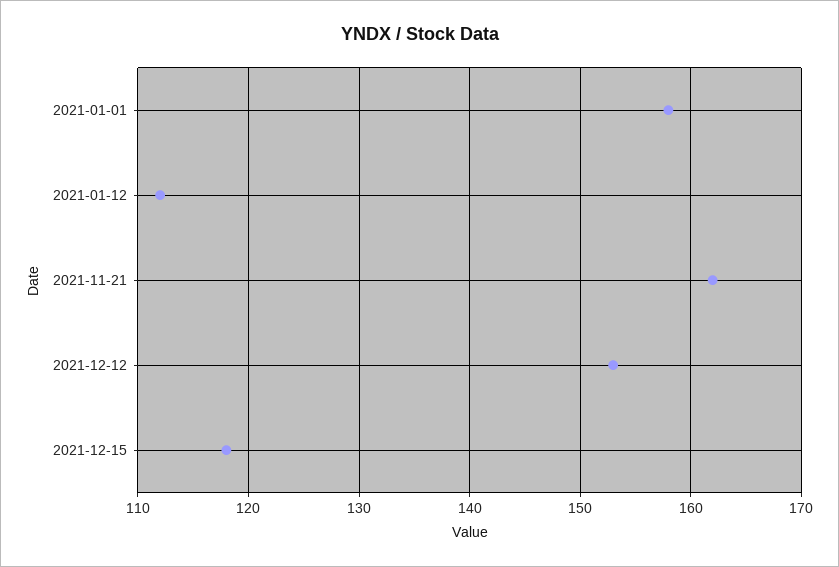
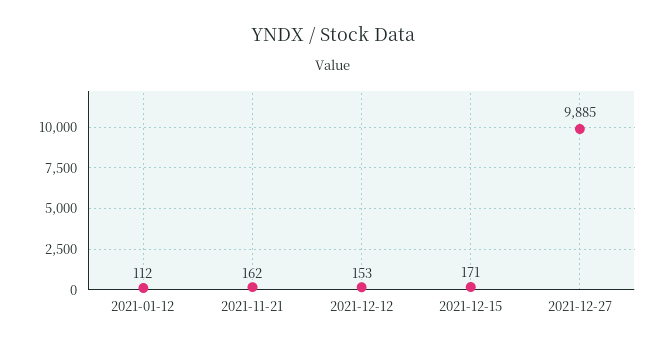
2021-01-01: 158 -> none
2021-12-15: 118 -> 171
2021-12-27: none -> 9885

